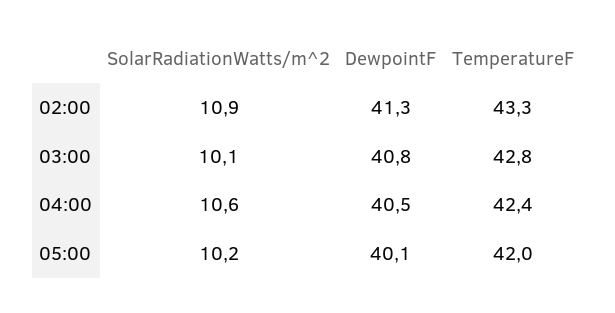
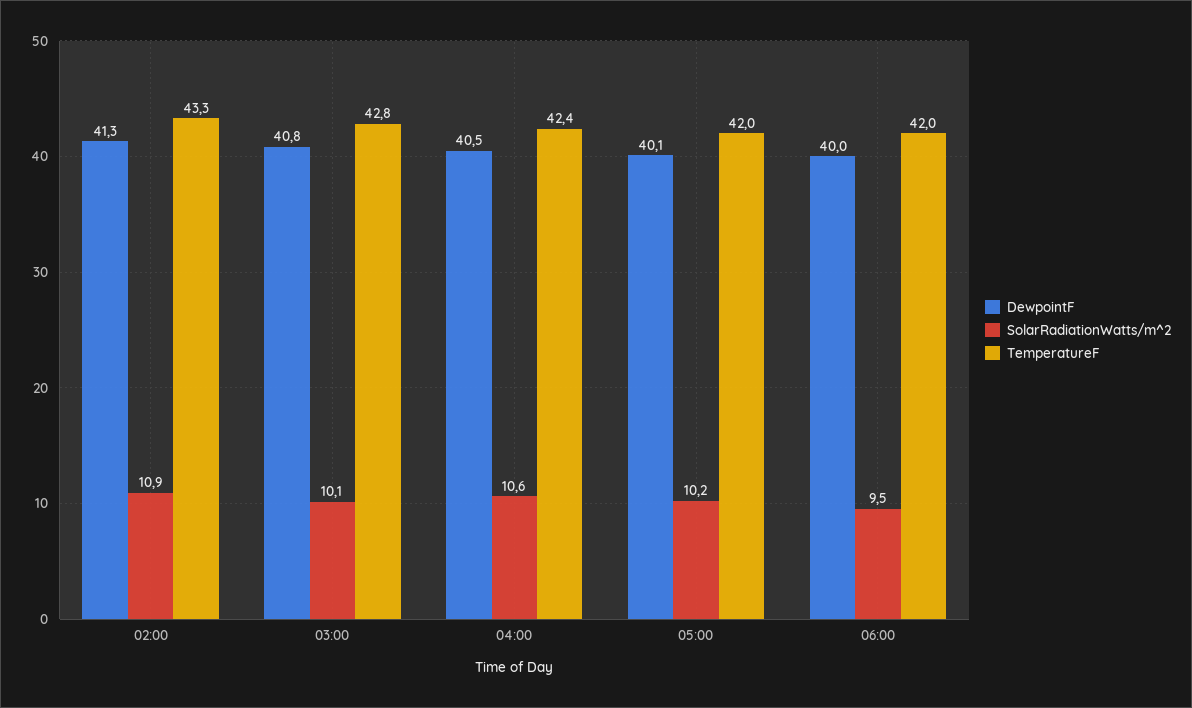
DewpointF, 06:00: none -> 40
SolarRadiationWatts/m^2, 06:00: none -> 9.5
TemperatureF, 06:00: none -> 42

